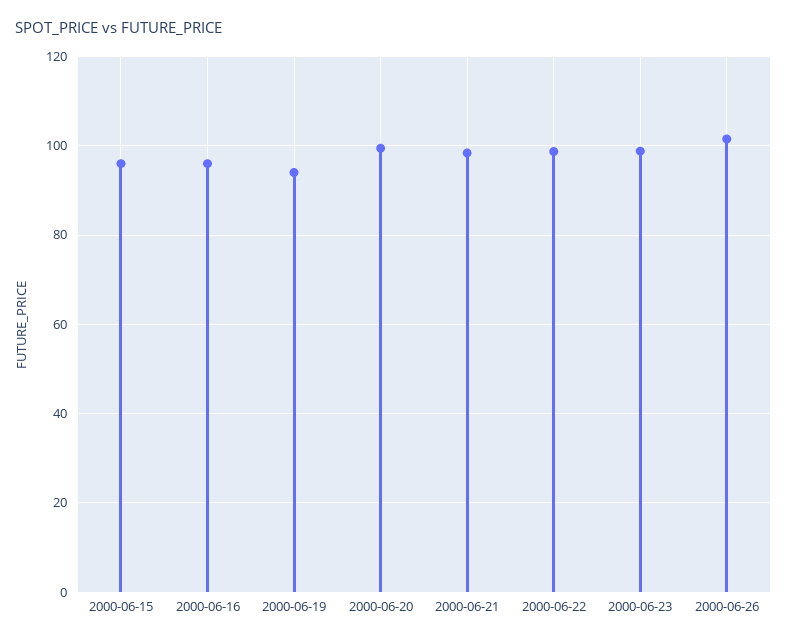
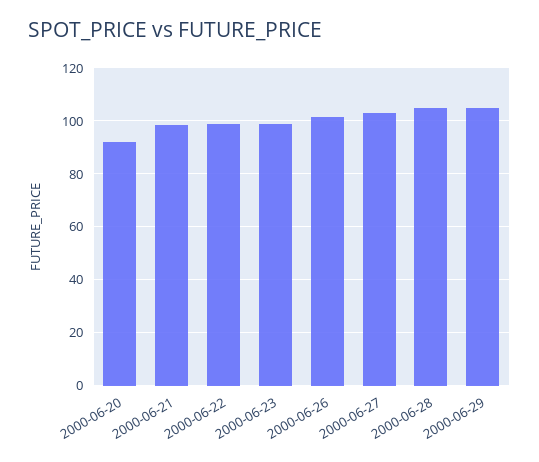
2000-06-15: 96 -> none
2000-06-16: 96 -> none
2000-06-19: 94 -> none
2000-06-20: 100 -> 92.5
2000-06-27: none -> 102.5
2000-06-28: none -> 105
2000-06-29: none -> 105

